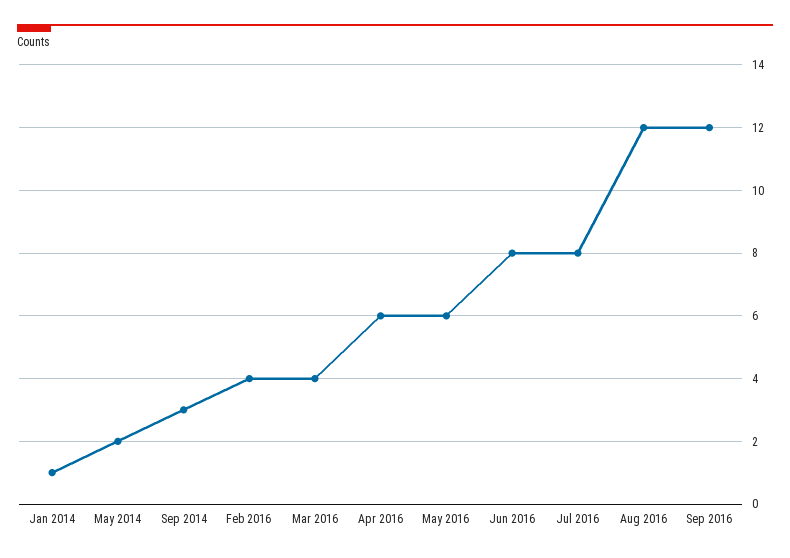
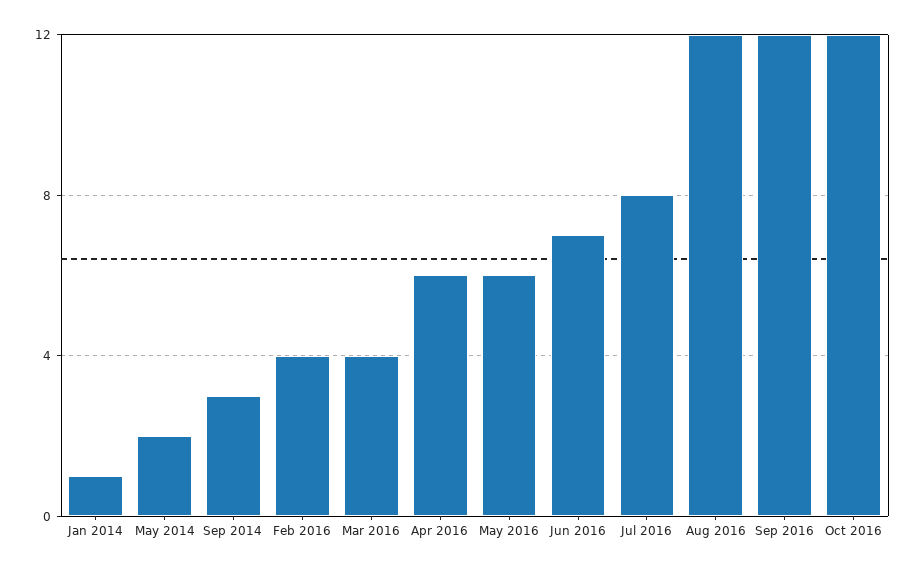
Jun 2016: 8 -> 7
Oct 2016: none -> 12

